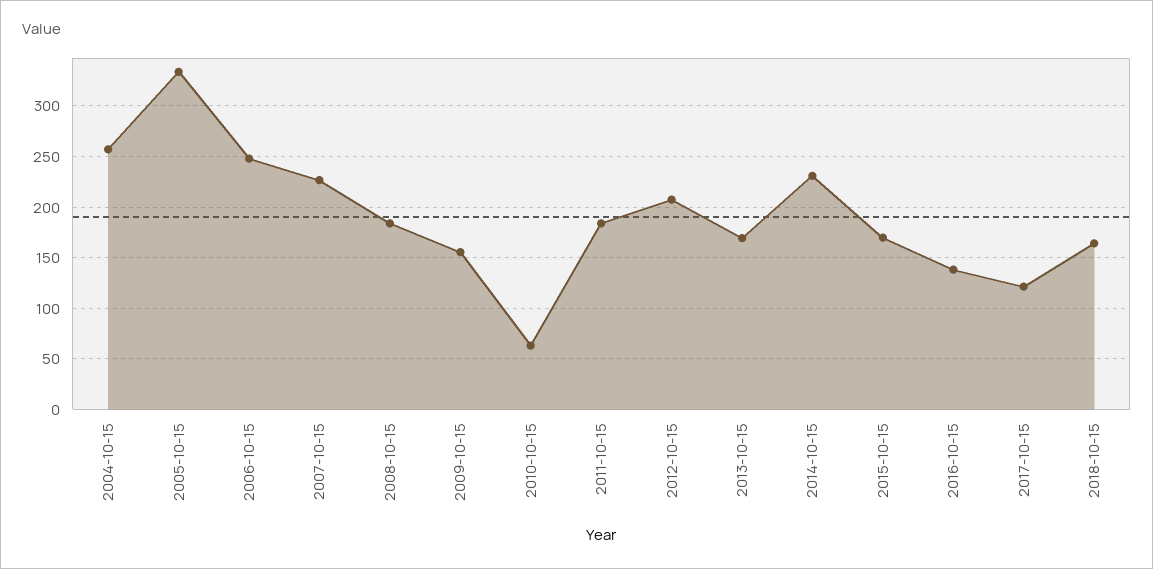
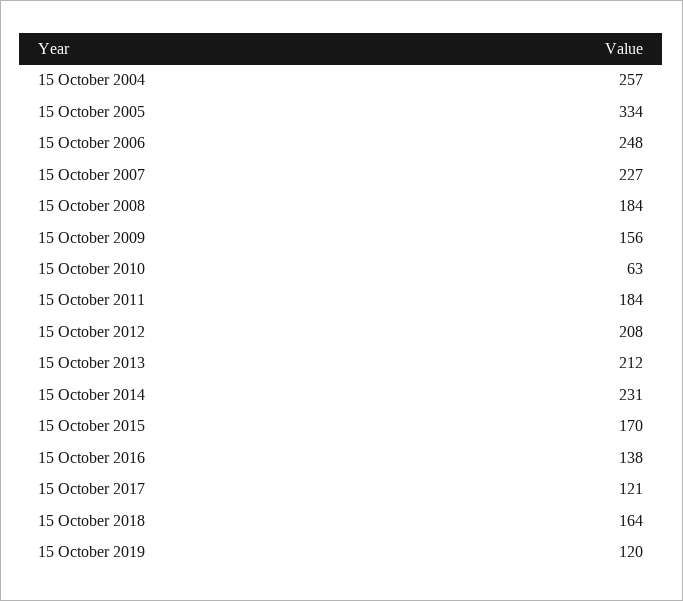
2013-10-15: 170 -> 212
15 October 2019: none -> 120

